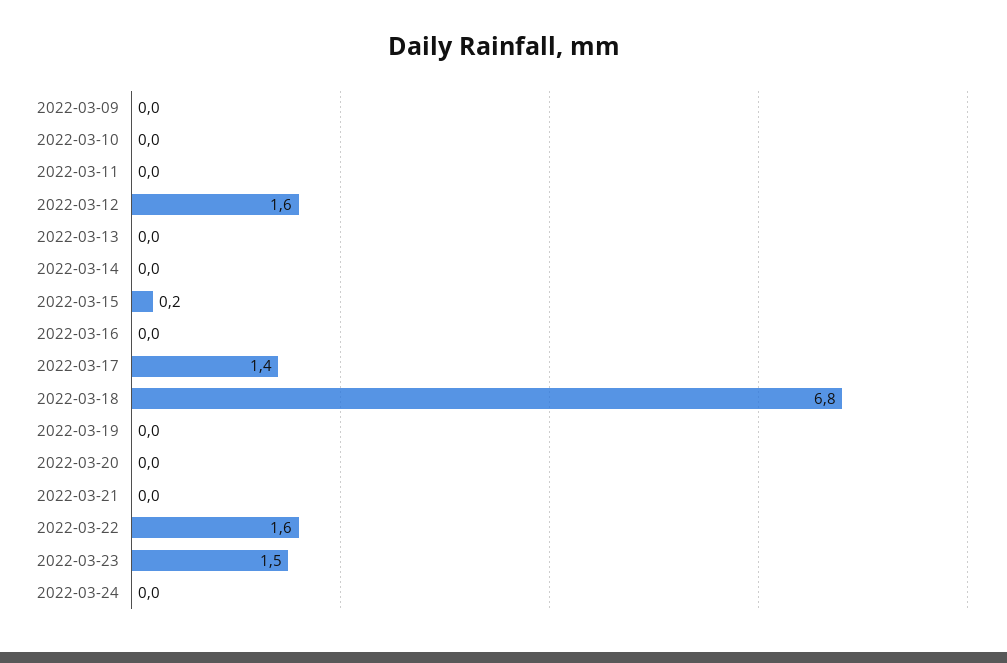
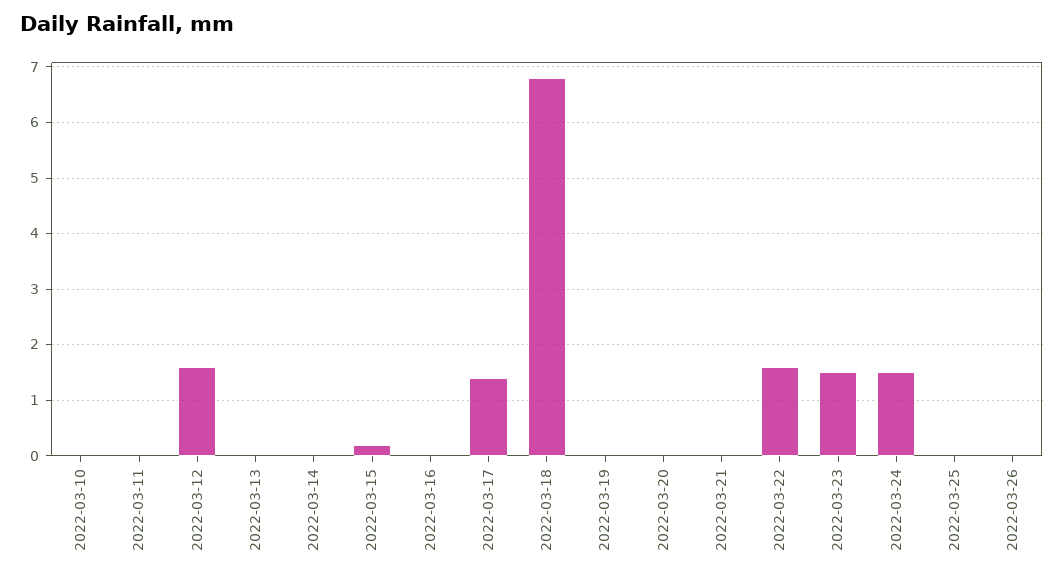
2022-03-09: 0 -> none
2022-03-24: 0 -> 1.5
2022-03-25: none -> 0
2022-03-26: none -> 0

